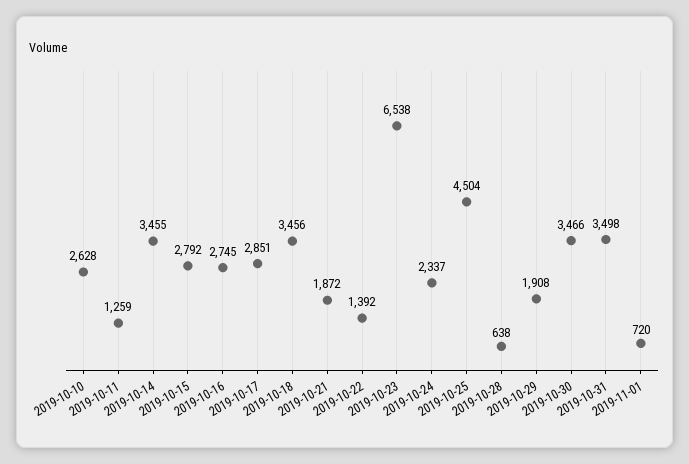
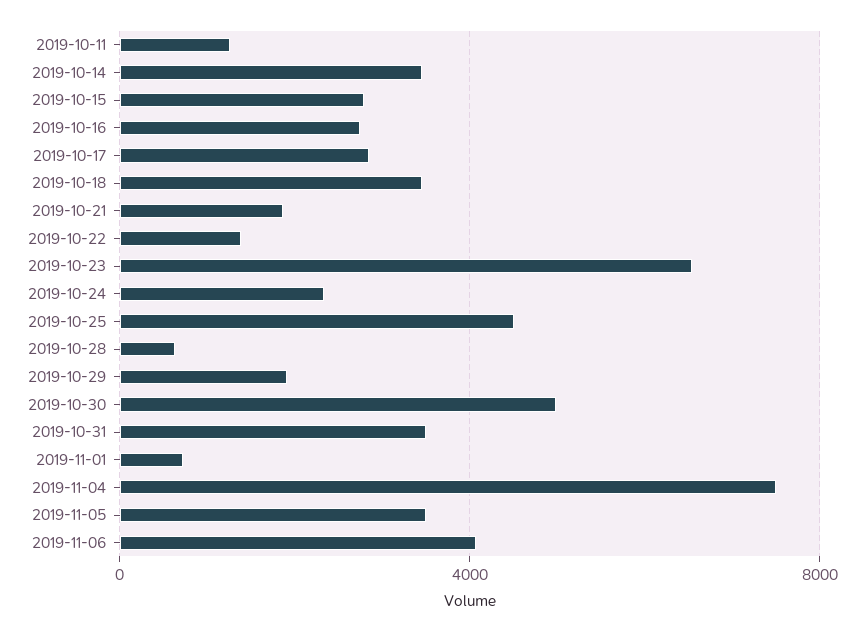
2019-10-10: 2628 -> none
2019-10-30: 3466 -> 5000
2019-11-04: none -> 7500
2019-11-05: none -> 3500
2019-11-06: none -> 4000

